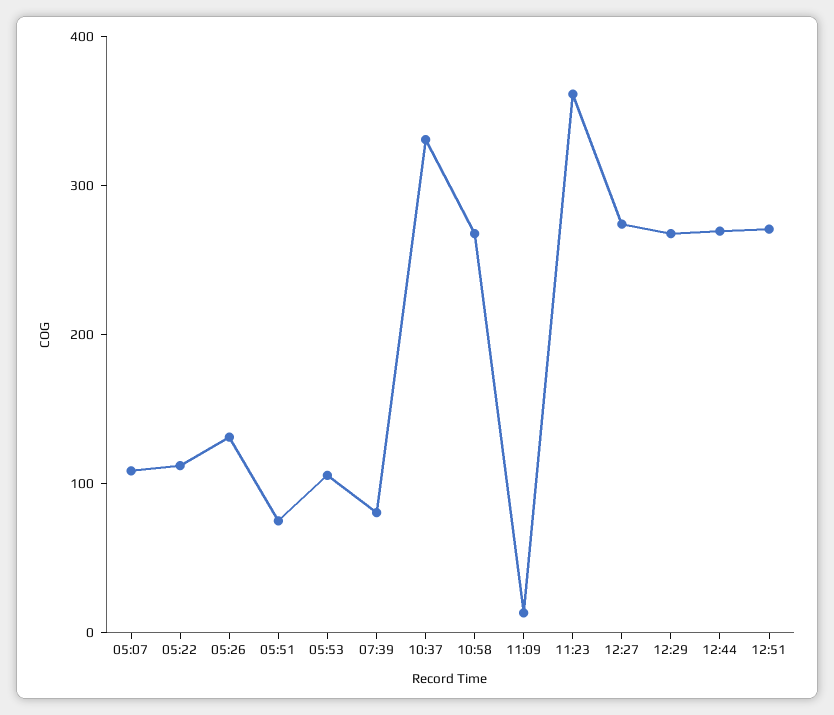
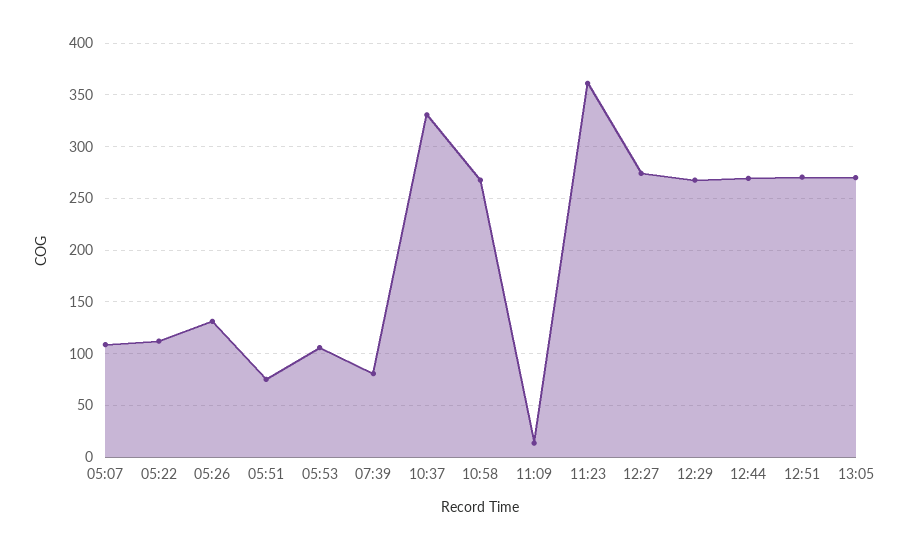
13:05: none -> 270

